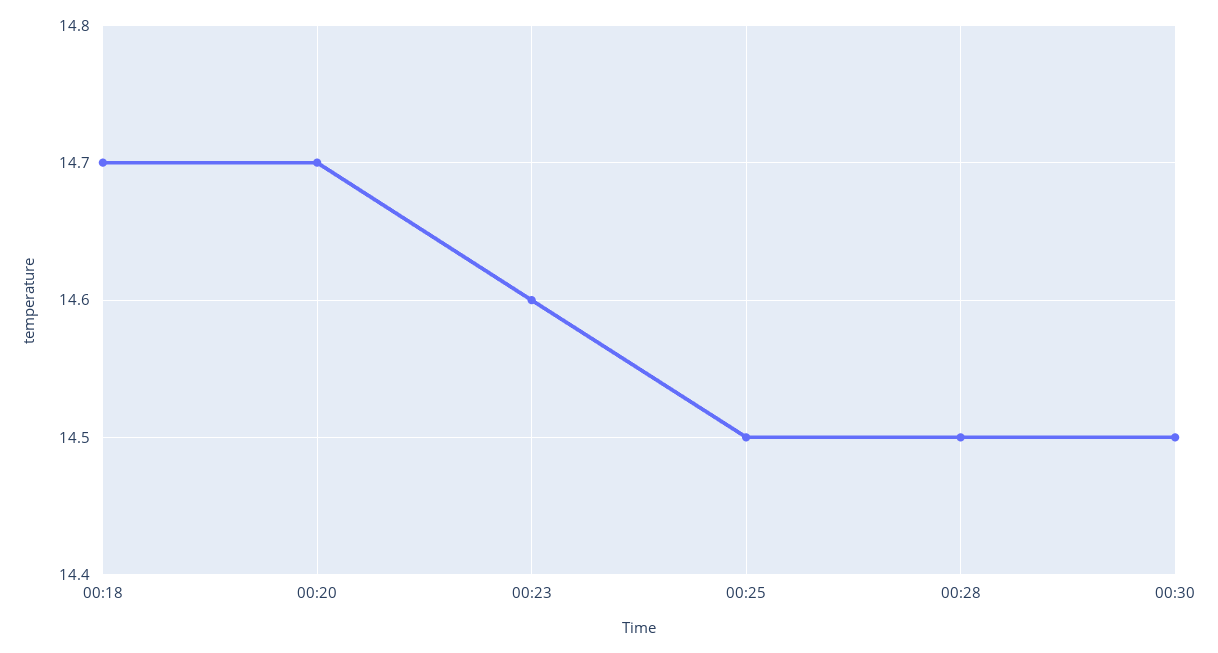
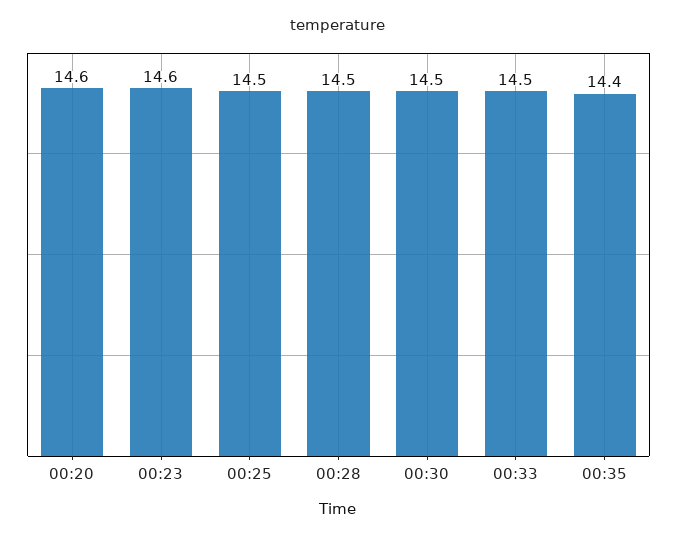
00:18: 14.7 -> none
00:20: 14.7 -> 14.6
00:33: none -> 14.5
00:35: none -> 14.4

